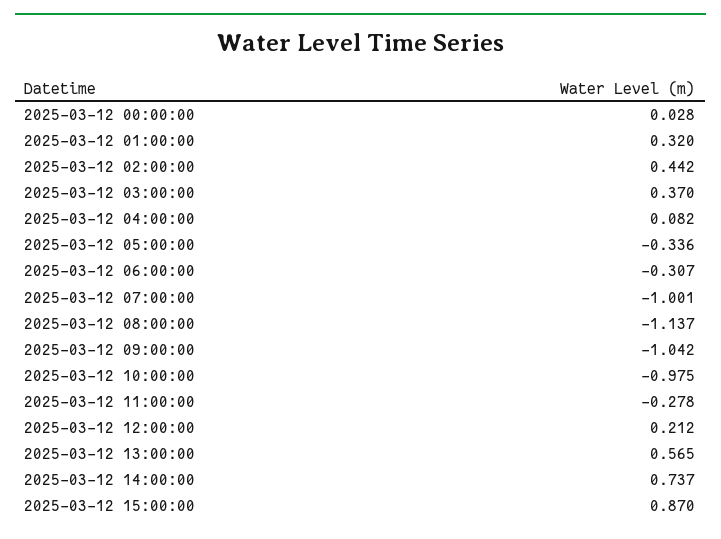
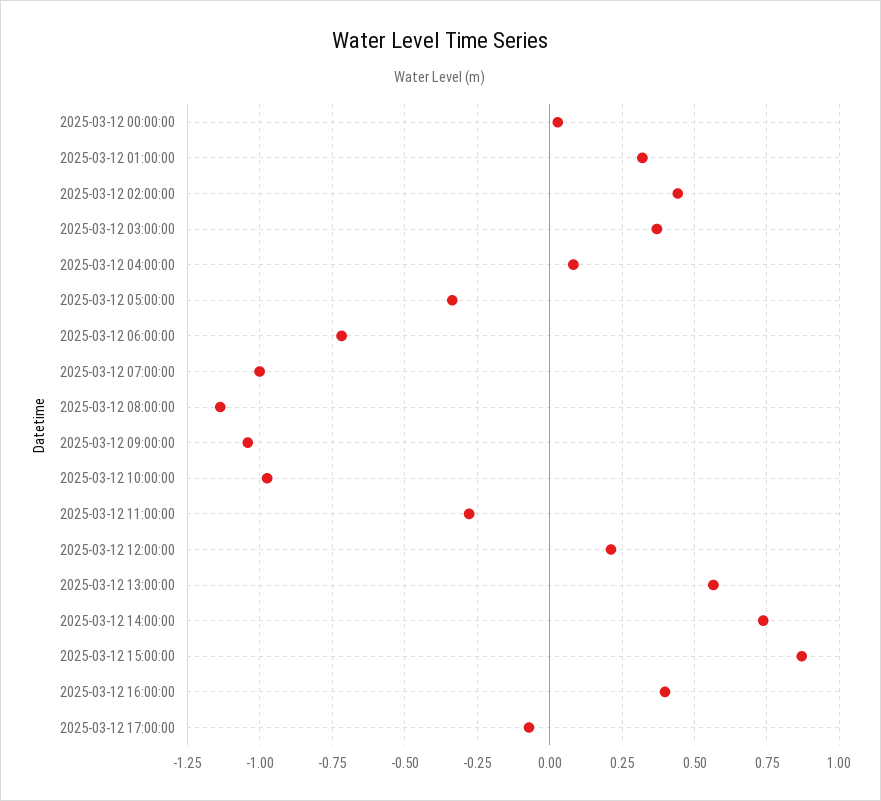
2025-03-12 06:00:00: -0.307 -> -0.725
2025-03-12 16:00:00: none -> 0.4
2025-03-12 17:00:00: none -> -0.075

